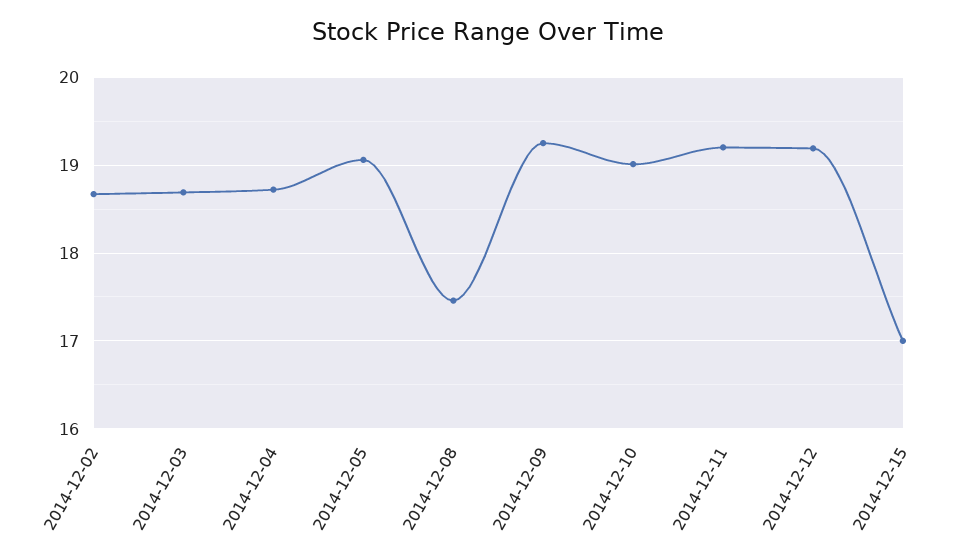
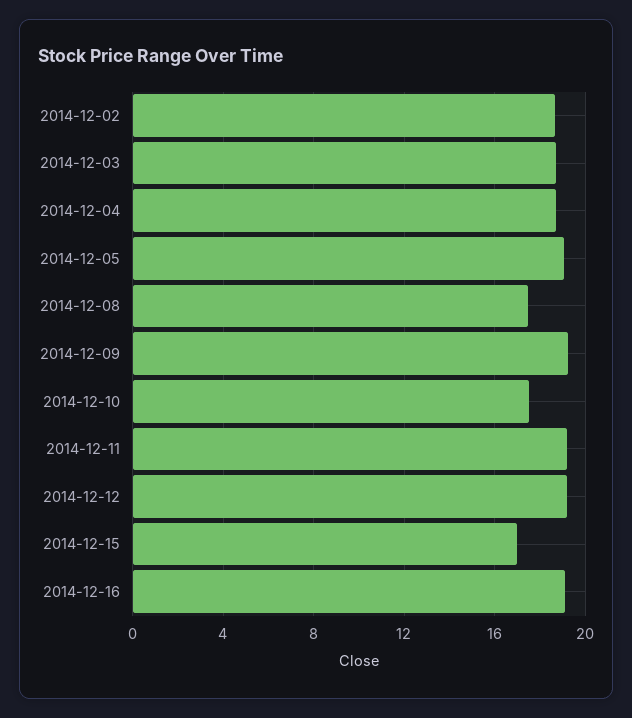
2014-12-10: 19 -> 17.5
2014-12-16: none -> 19

